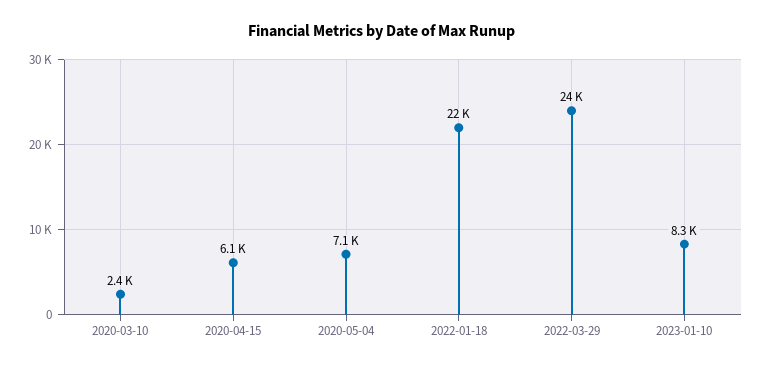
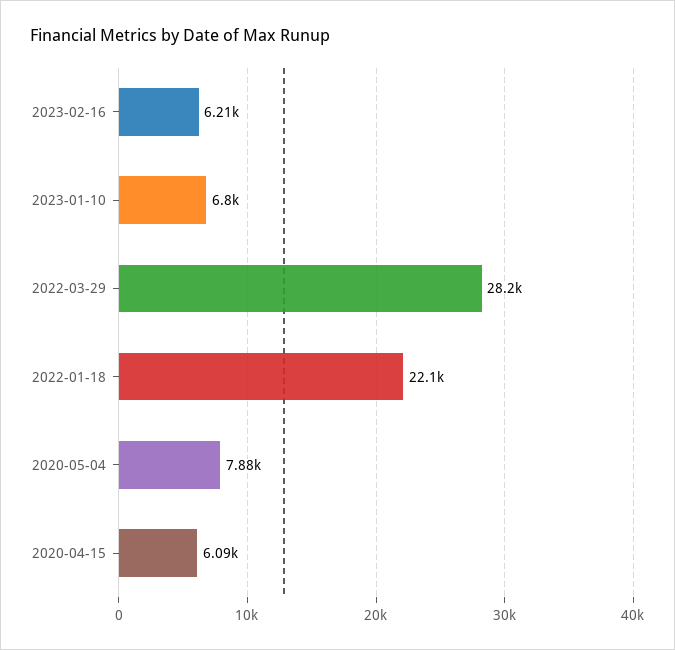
2020-03-10: 2400 -> none
2020-05-04: 7100 -> 7880
2022-03-29: 24000 -> 28200
2023-01-10: 8300 -> 6800
2023-02-16: none -> 6210

